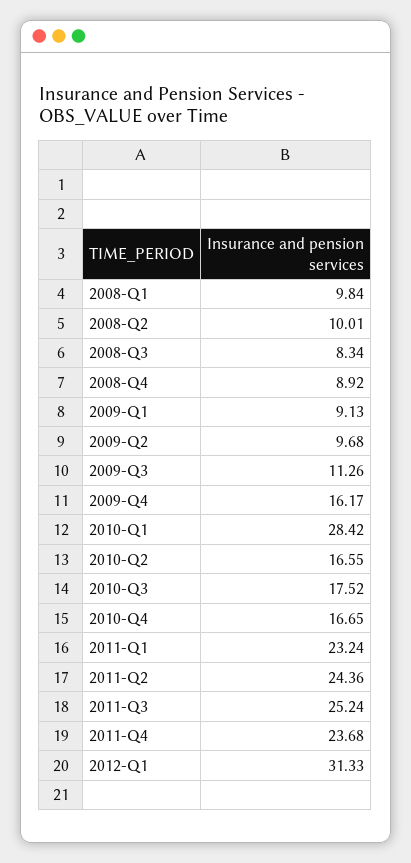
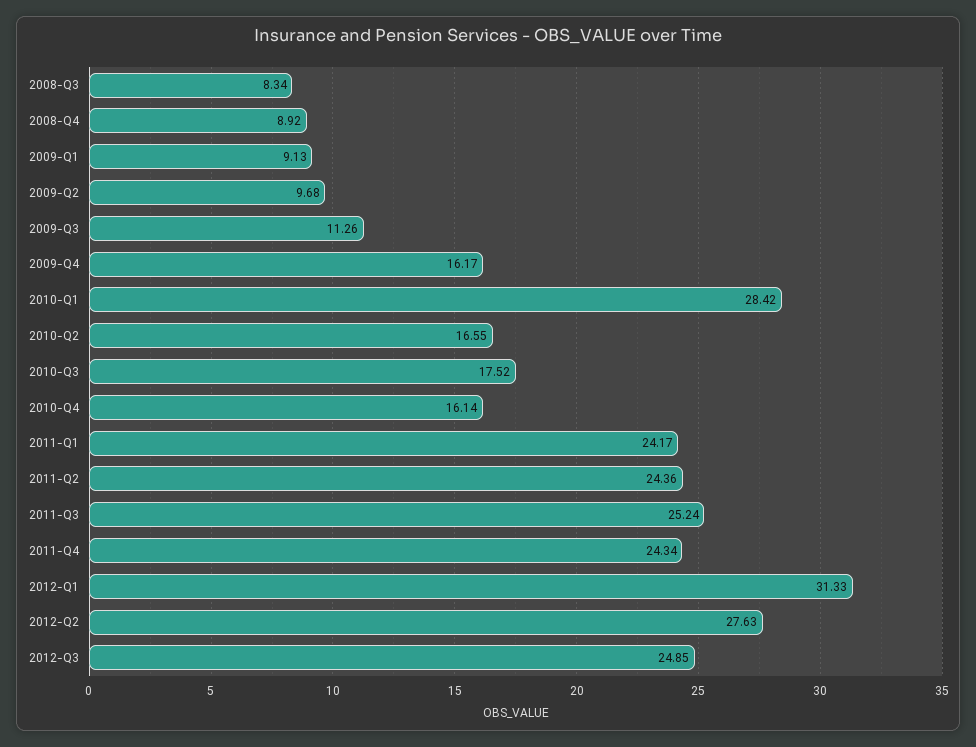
2008-Q1: 9.84 -> none
2008-Q2: 10.01 -> none
2010-Q4: 16.65 -> 16.14
2011-Q1: 23.24 -> 24.17
2011-Q4: 23.68 -> 24.34
2012-Q2: none -> 27.63
2012-Q3: none -> 24.85

